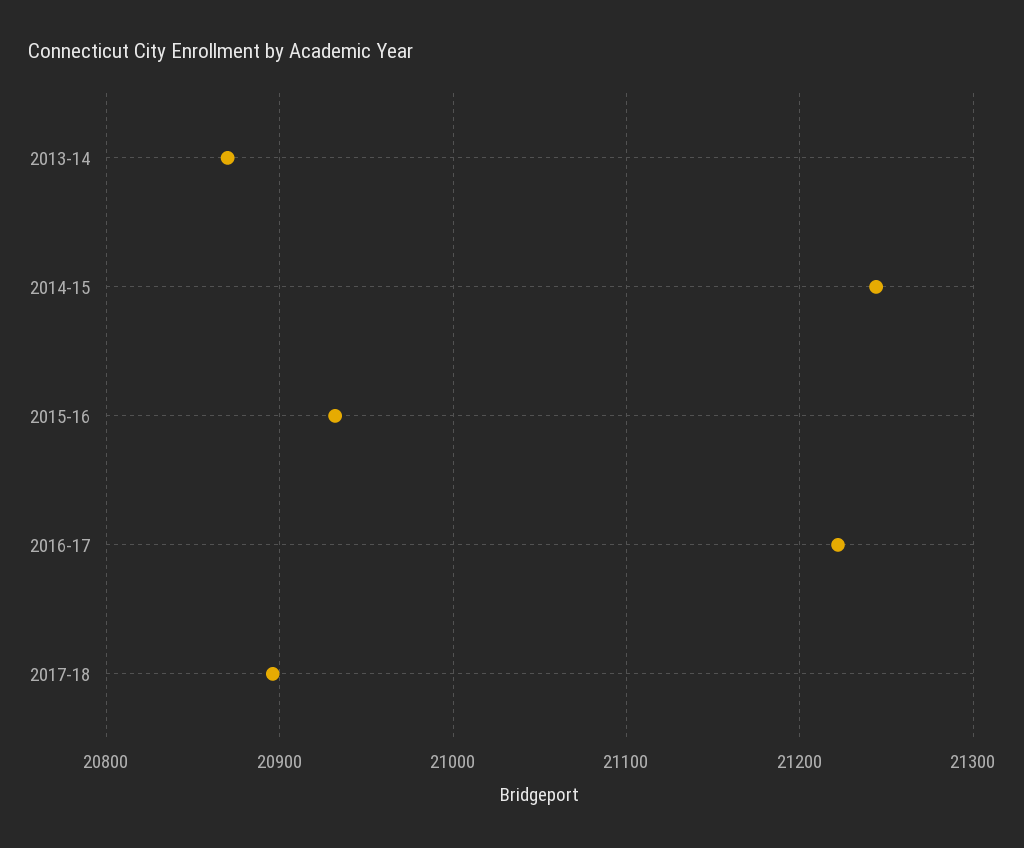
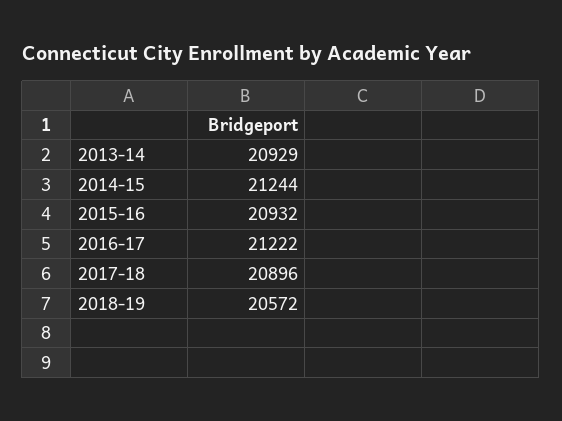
2013-14: 20870 -> 20929
2018-19: none -> 20572

